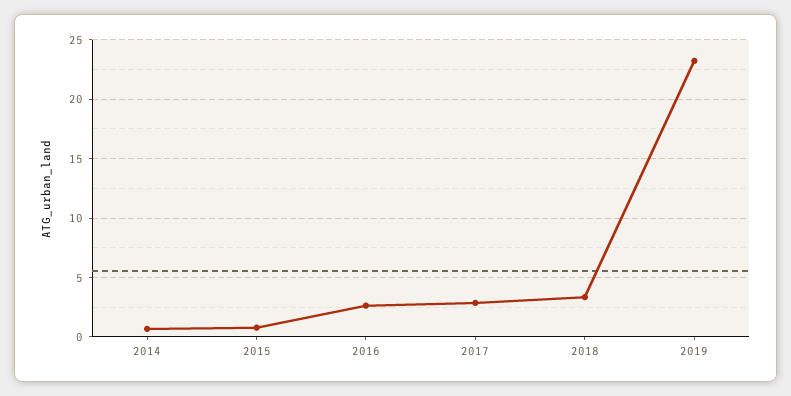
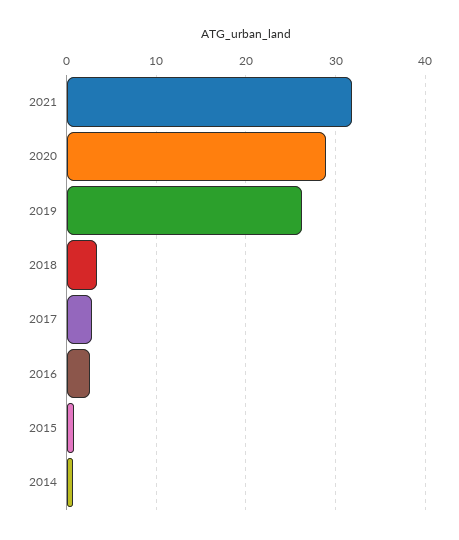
2019: 23 -> 26
2021: none -> 32
2020: none -> 29

